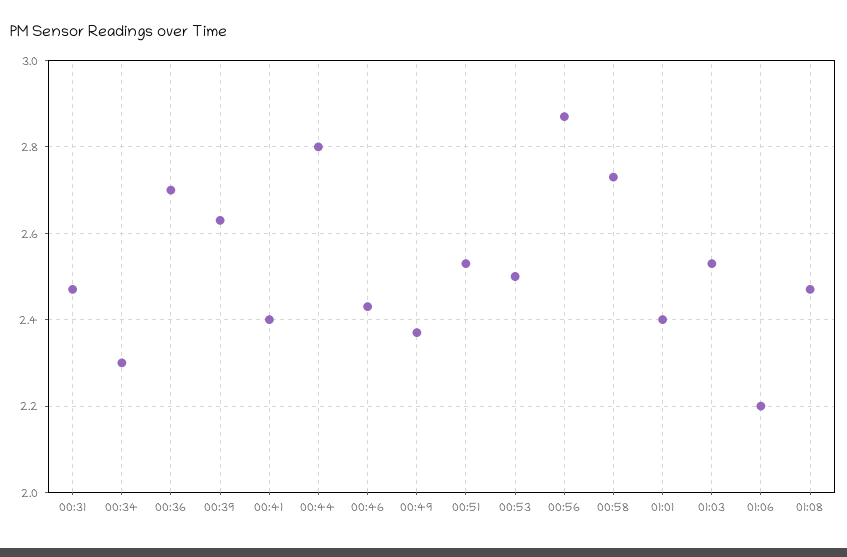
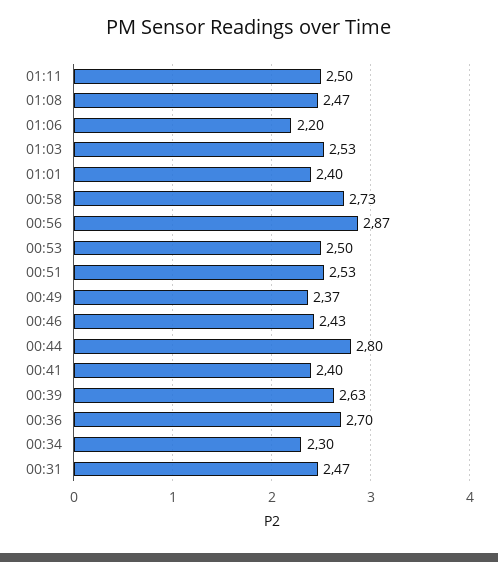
01:11: none -> 2.5

